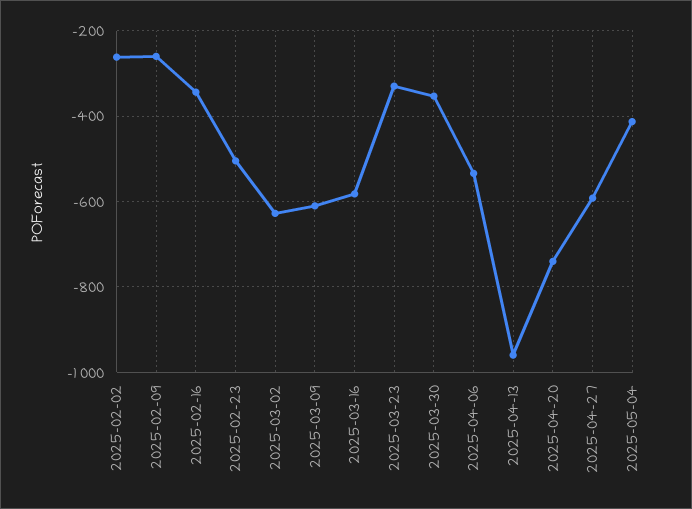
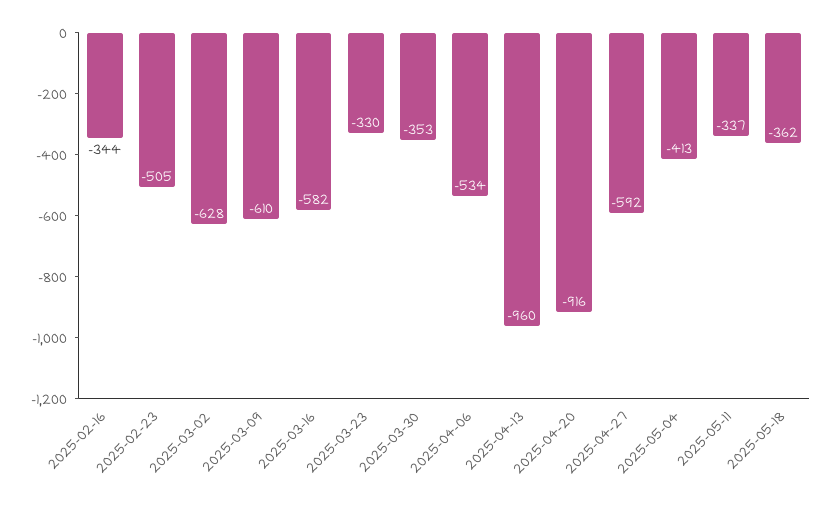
2025-02-02: -260 -> none
2025-02-09: -260 -> none
2025-04-20: -740 -> -916
2025-05-11: none -> -337
2025-05-18: none -> -362

